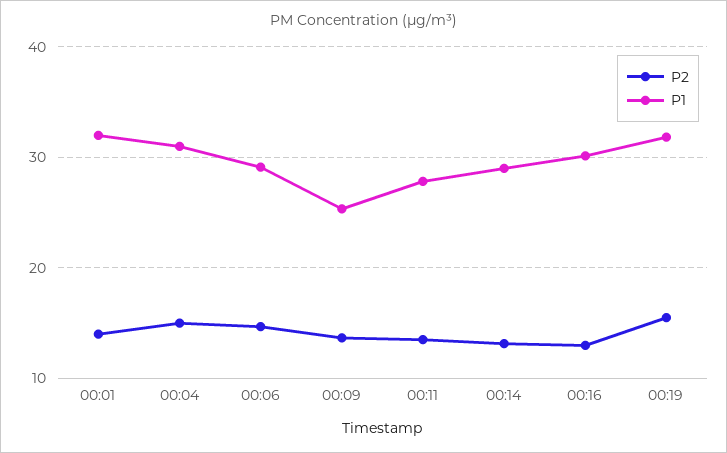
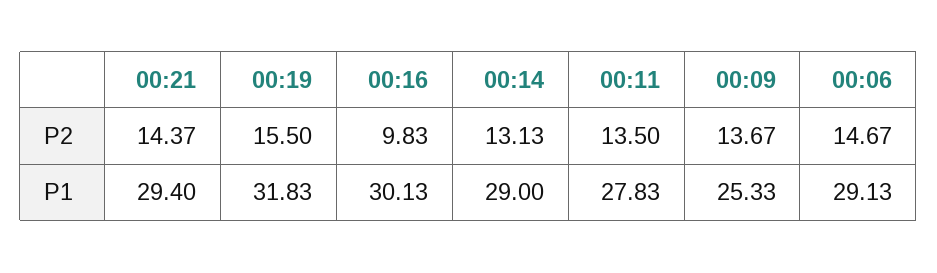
P2, 00:01: 14 -> none
P1, 00:01: 32 -> none
P2, 00:04: 15 -> none
P1, 00:04: 31 -> none
P2, 00:16: 13 -> 9.83
P2, 00:21: none -> 14.37
P1, 00:21: none -> 29.4

